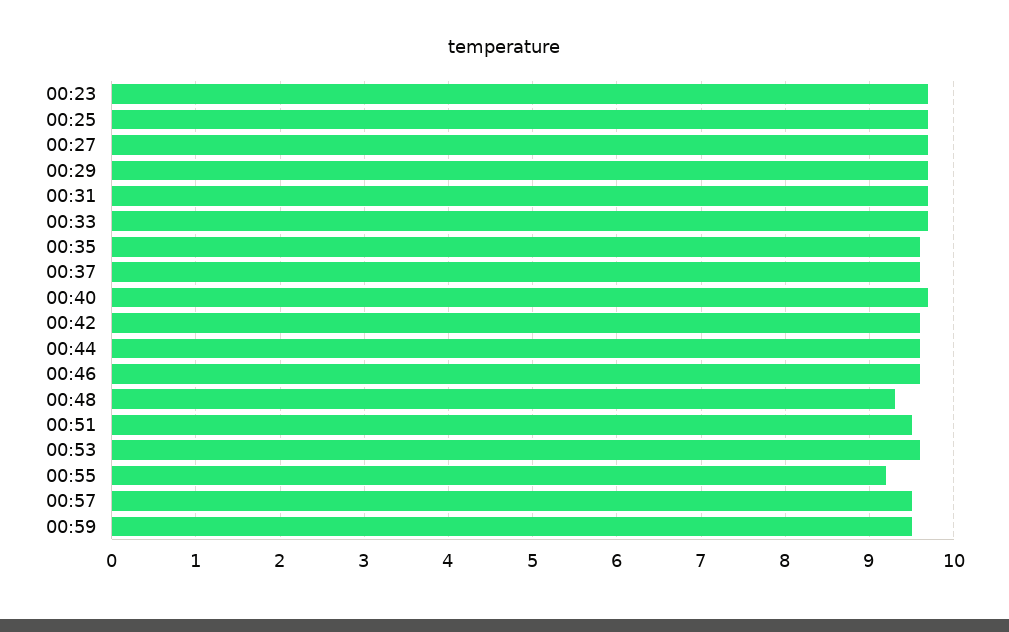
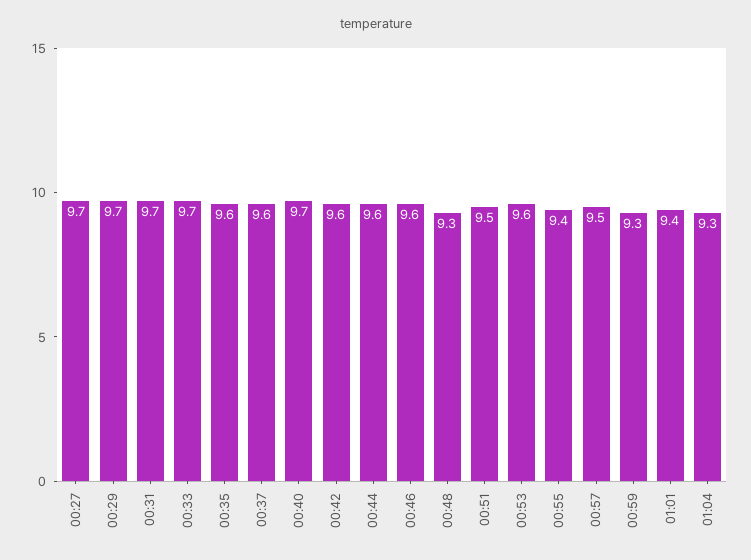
00:23: 9.7 -> none
00:25: 9.7 -> none
00:55: 9.2 -> 9.4
00:59: 9.5 -> 9.3
01:01: none -> 9.4
01:04: none -> 9.3

